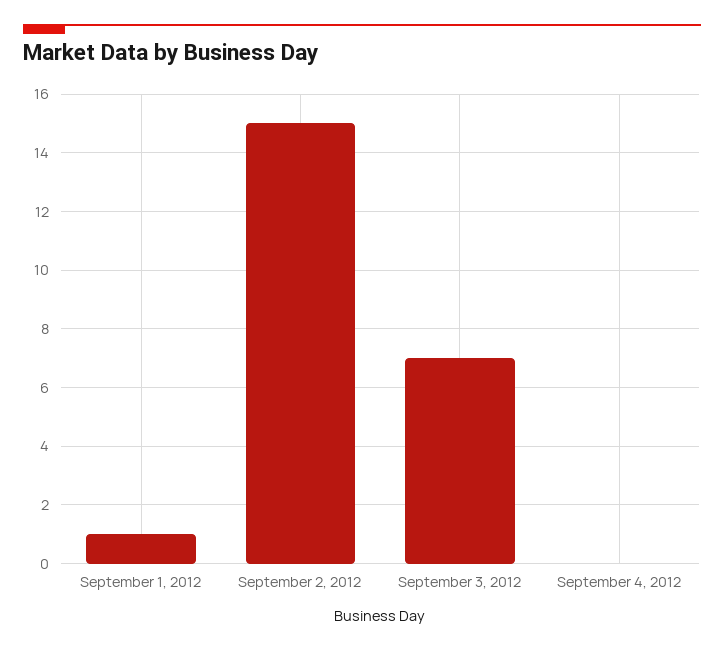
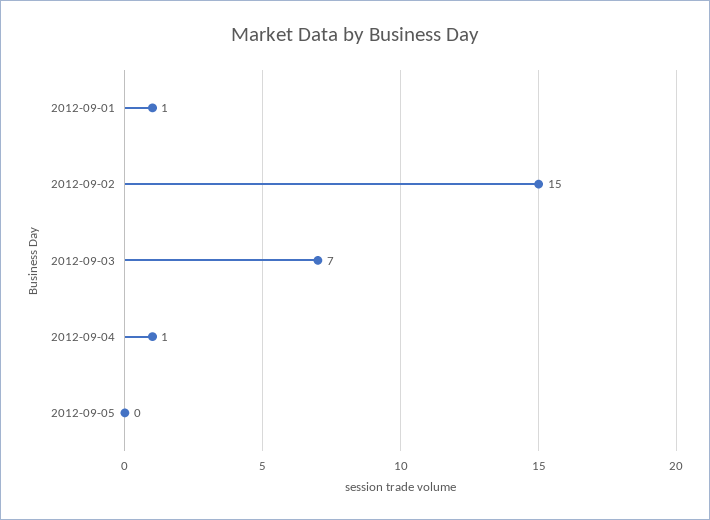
September 4, 2012: 0 -> 1
2012-09-05: none -> 0

